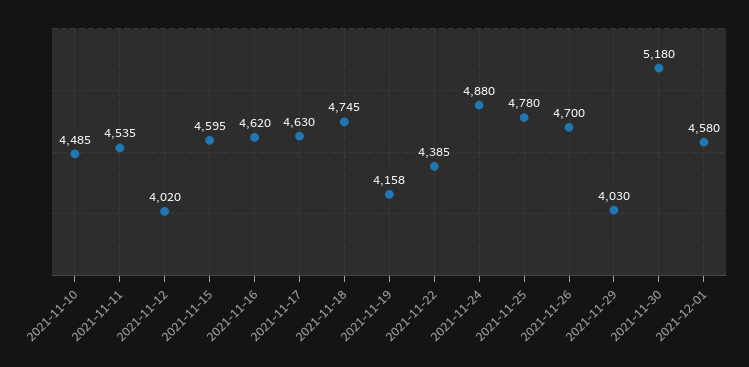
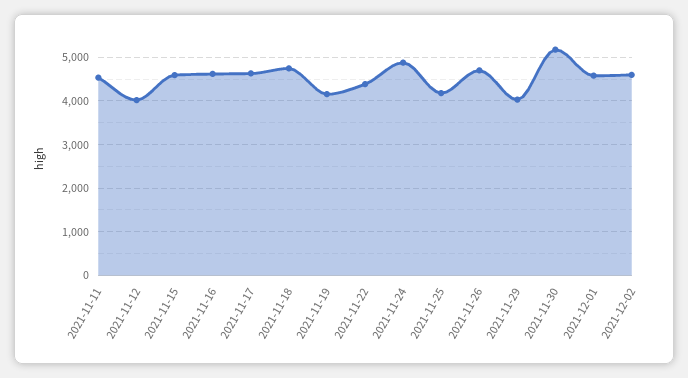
2021-11-10: 4485 -> none
2021-11-25: 4780 -> 4200
2021-12-02: none -> 4600

